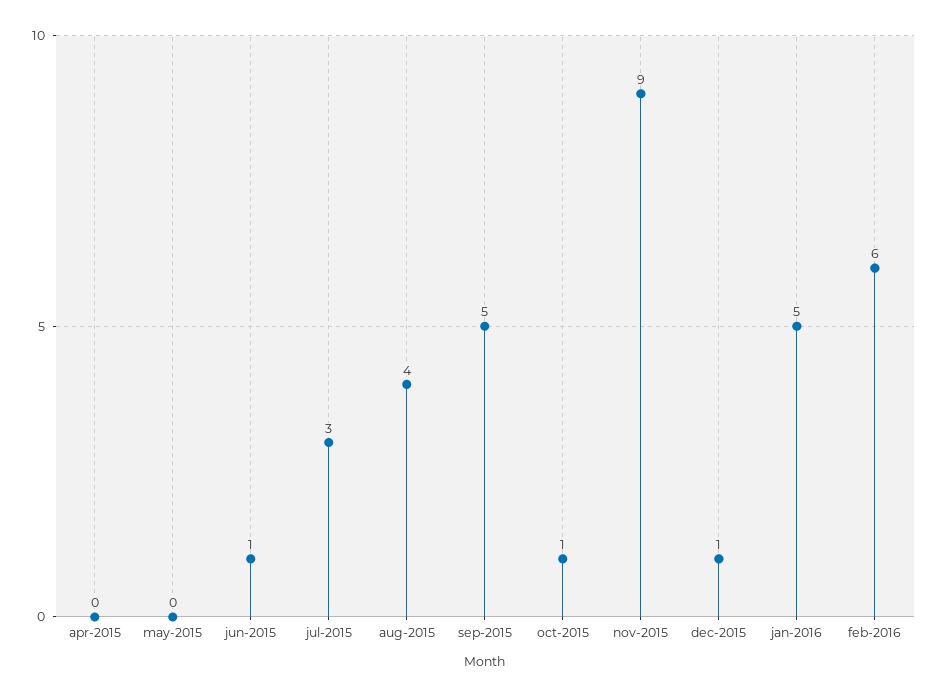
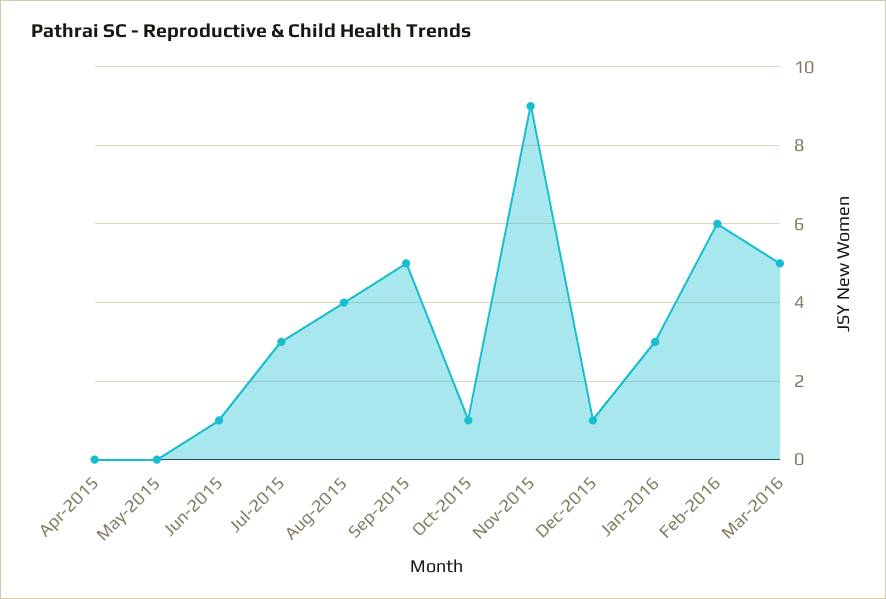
jan-2016: 5 -> 3
Mar-2016: none -> 5

